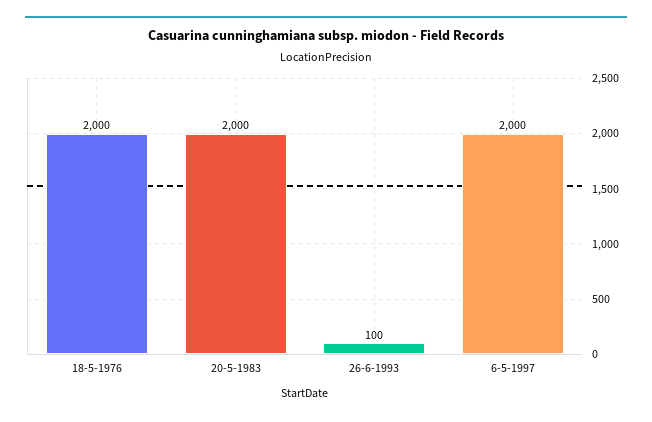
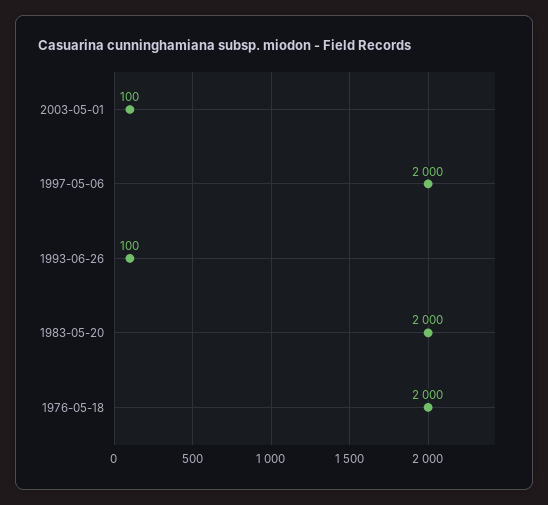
2003-05-01: none -> 100

